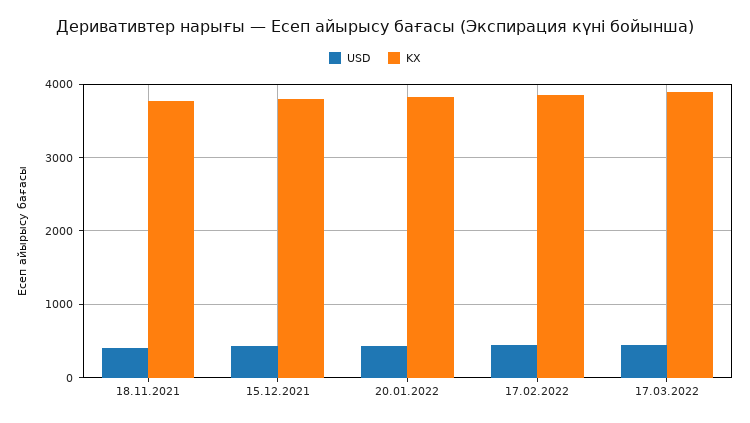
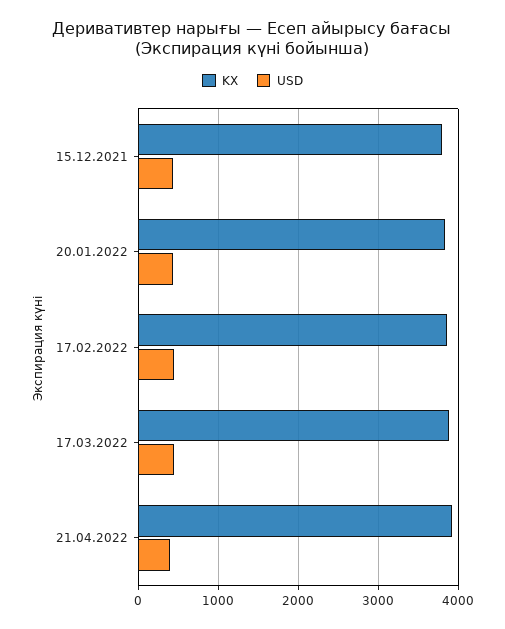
USD, 18.11.2021: 400 -> none
KX, 18.11.2021: 3800 -> none
KX, 21.04.2022: none -> 3900
USD, 21.04.2022: none -> 400

